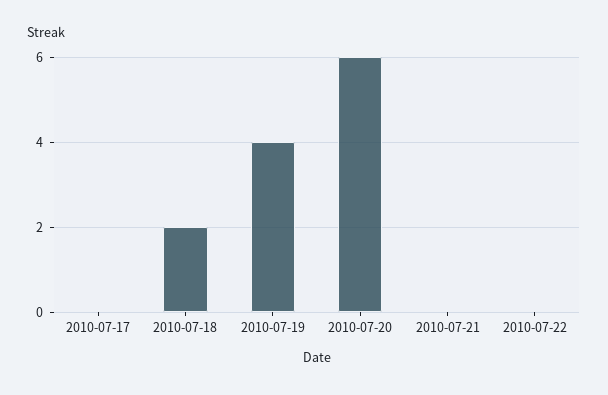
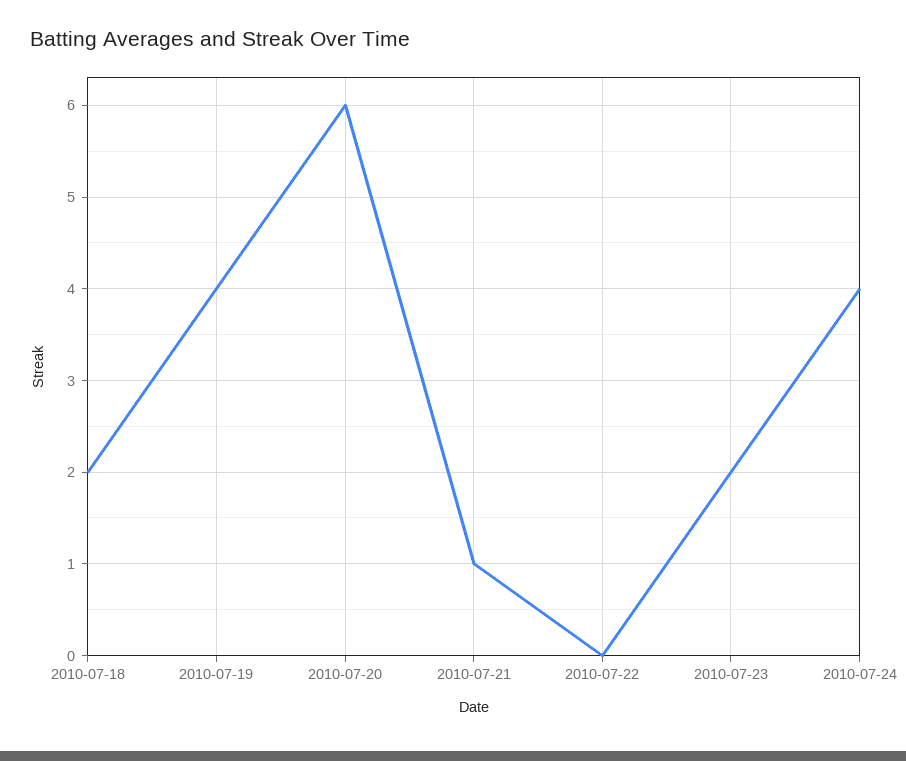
2010-07-17: 0 -> none
2010-07-21: 0 -> 1
2010-07-23: none -> 2
2010-07-24: none -> 4

